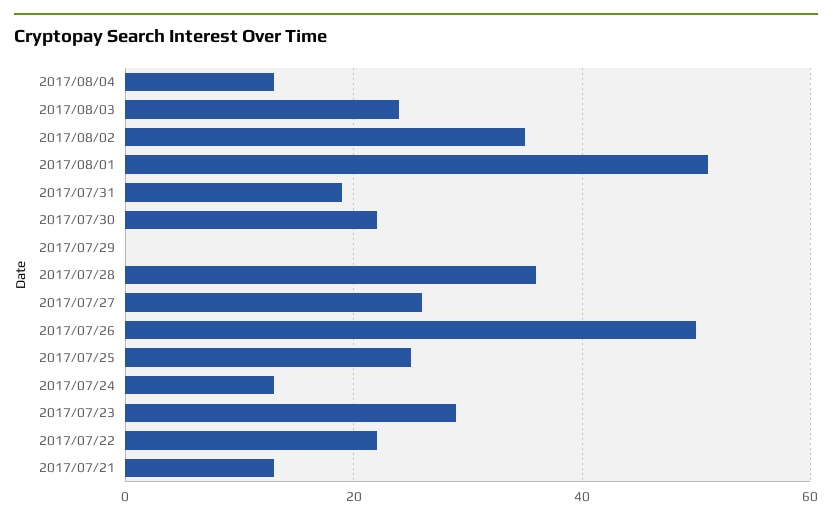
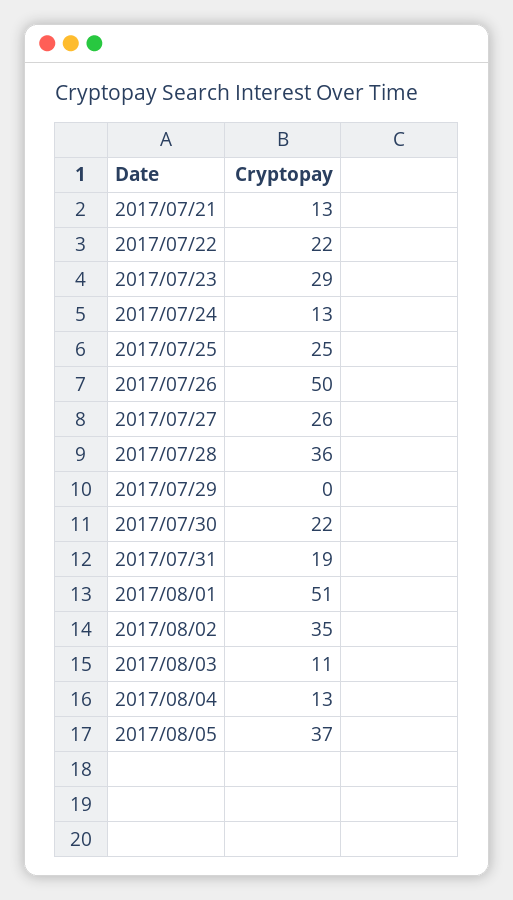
2017/08/03: 25 -> 11
2017/08/05: none -> 37

